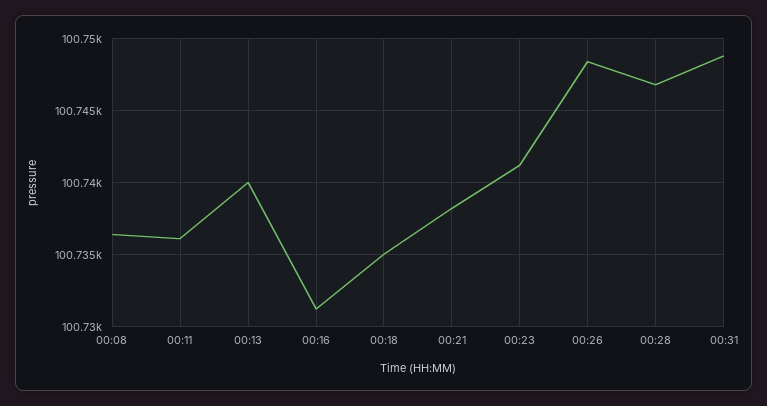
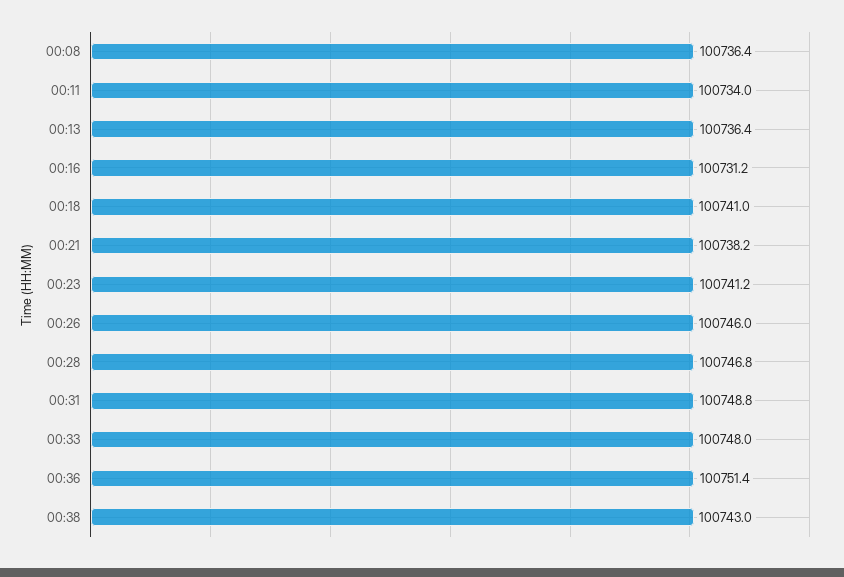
00:11: 100736 -> 100734
00:13: 100740 -> 100736.4
00:18: 100735 -> 100741
00:26: 100748.5 -> 100746
00:33: none -> 100748
00:36: none -> 100751.4
00:38: none -> 100743

